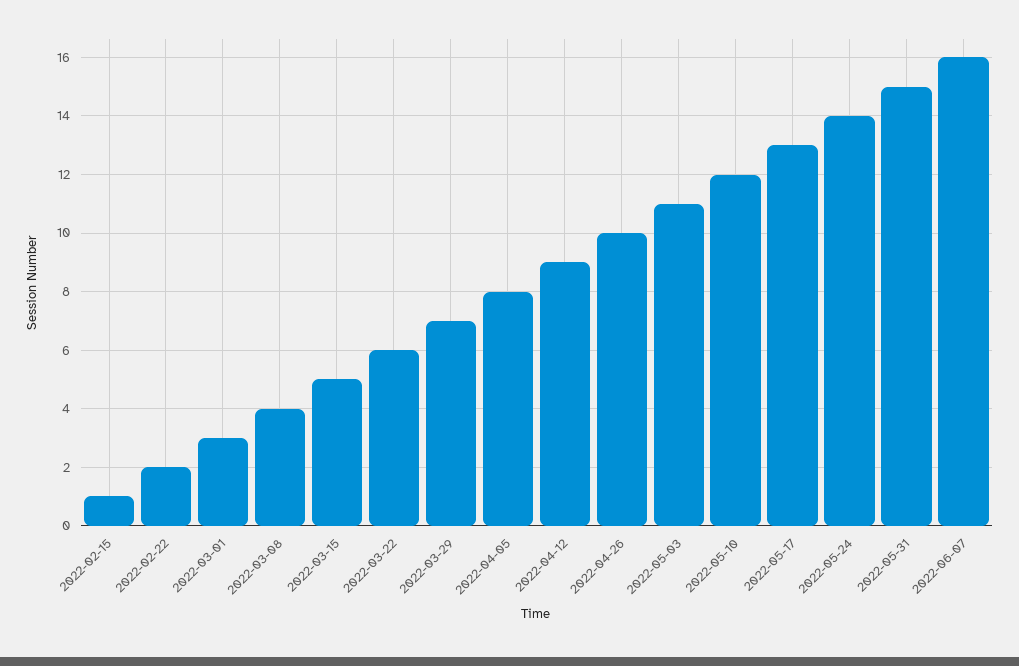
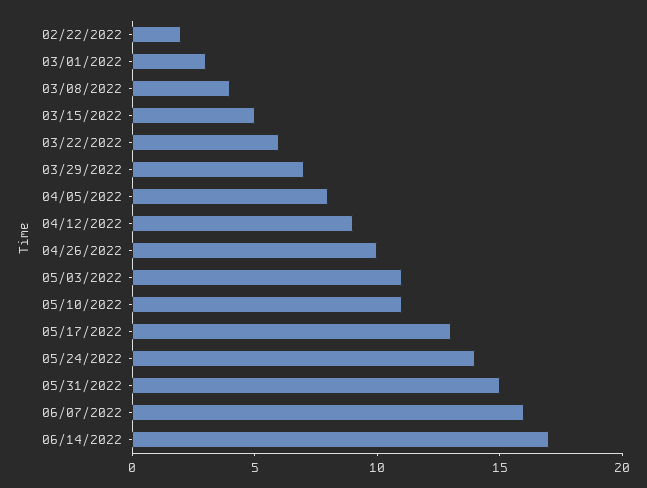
2022-02-15: 1 -> none
2022-05-10: 12 -> 11
06/14/2022: none -> 17

